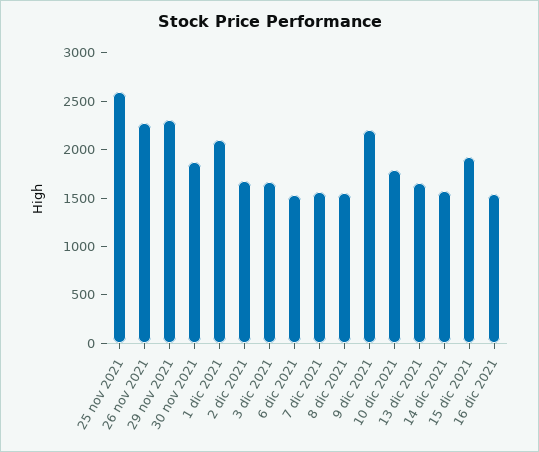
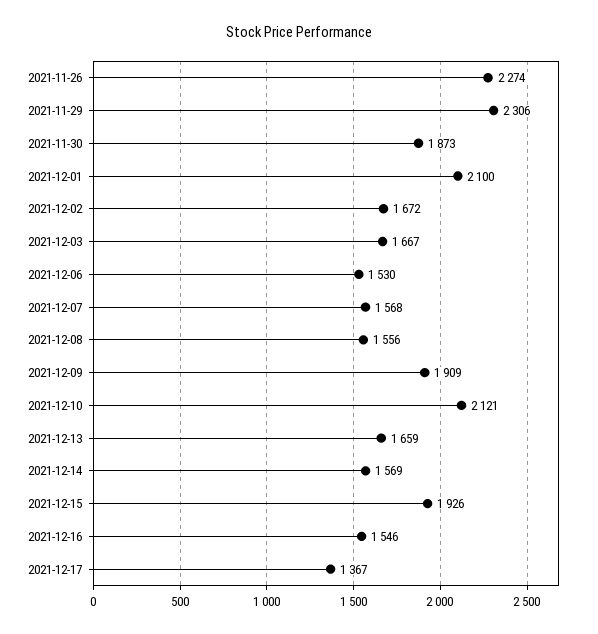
25 nov 2021: 2600 -> none
9 dic 2021: 2200 -> 1909
10 dic 2021: 1800 -> 2121
2021-12-17: none -> 1367

